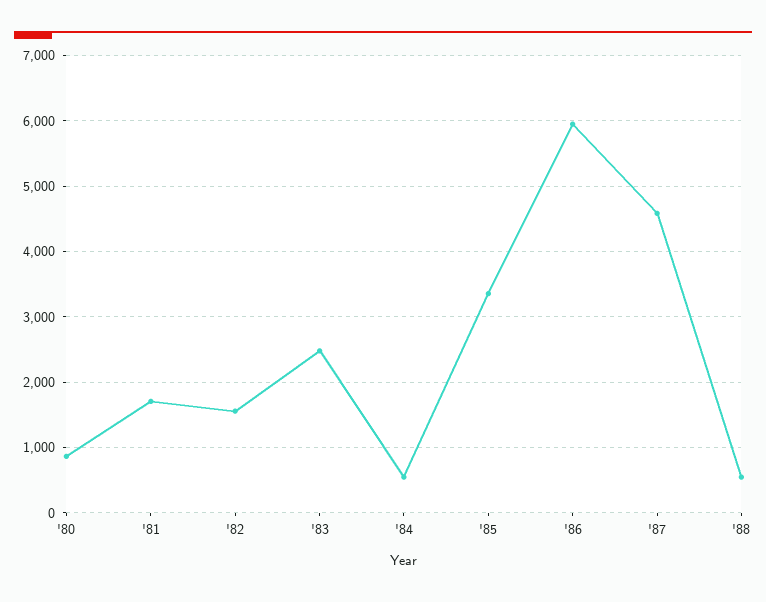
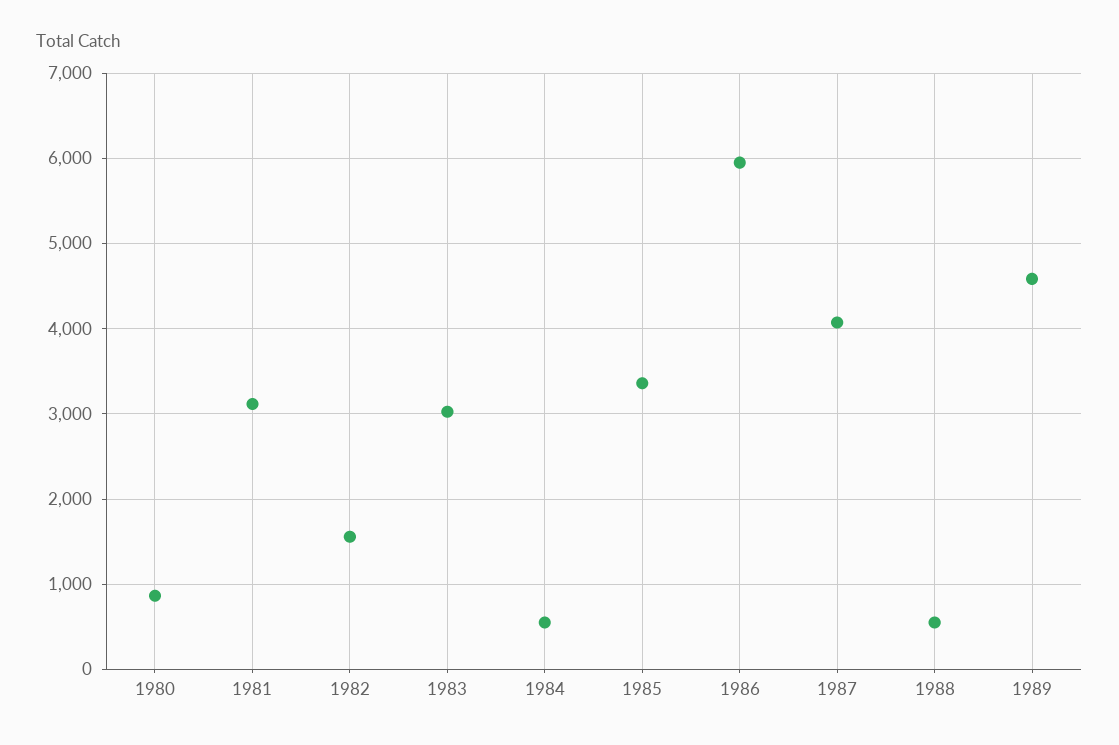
'81: 1700 -> 3100
'83: 2500 -> 3000
'87: 4600 -> 4100
1989: none -> 4600

